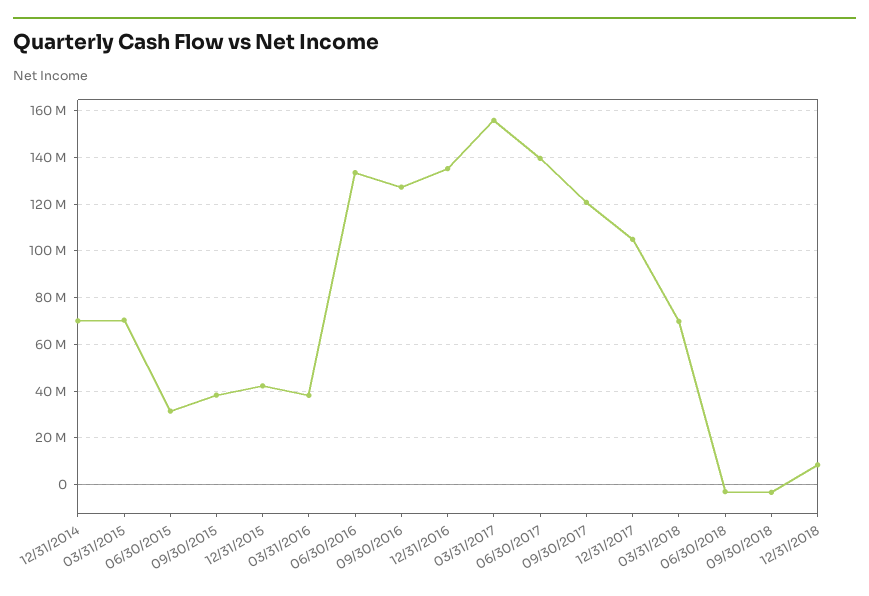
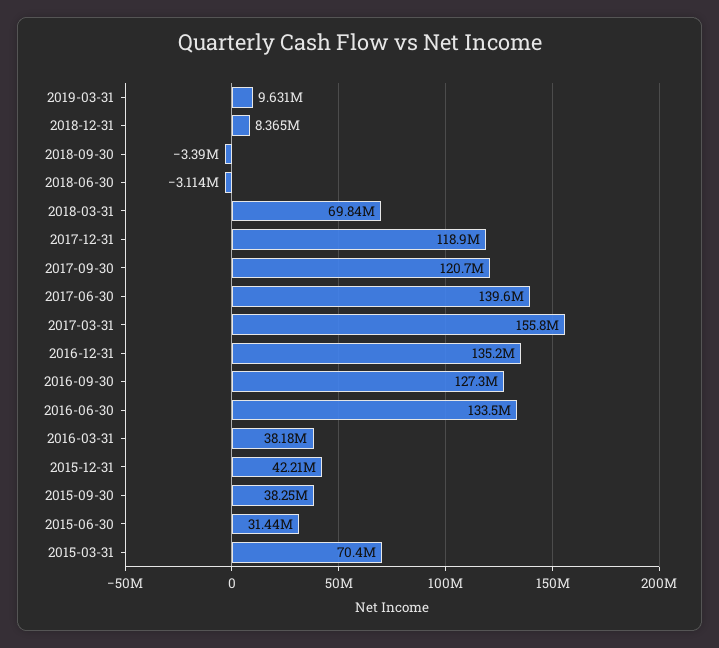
12/31/2014: 70000000 -> none
12/31/2017: 105000000 -> 118900000
2019-03-31: none -> 9631000

